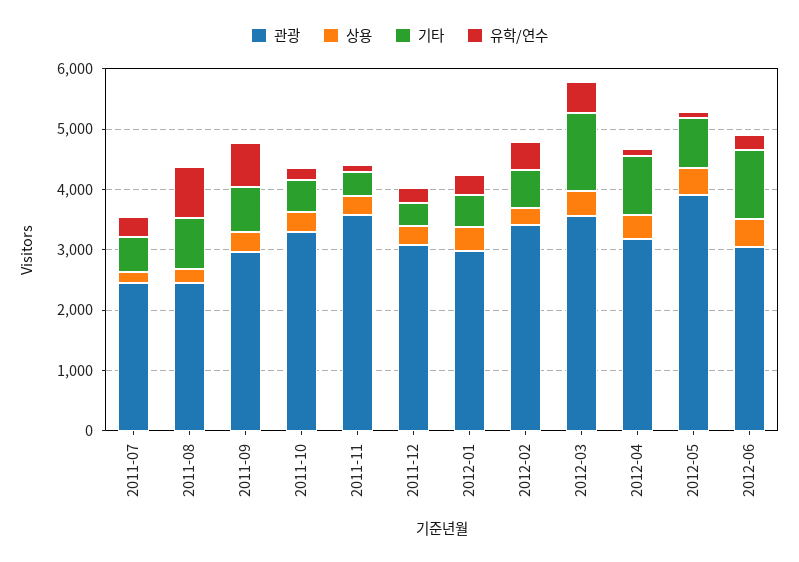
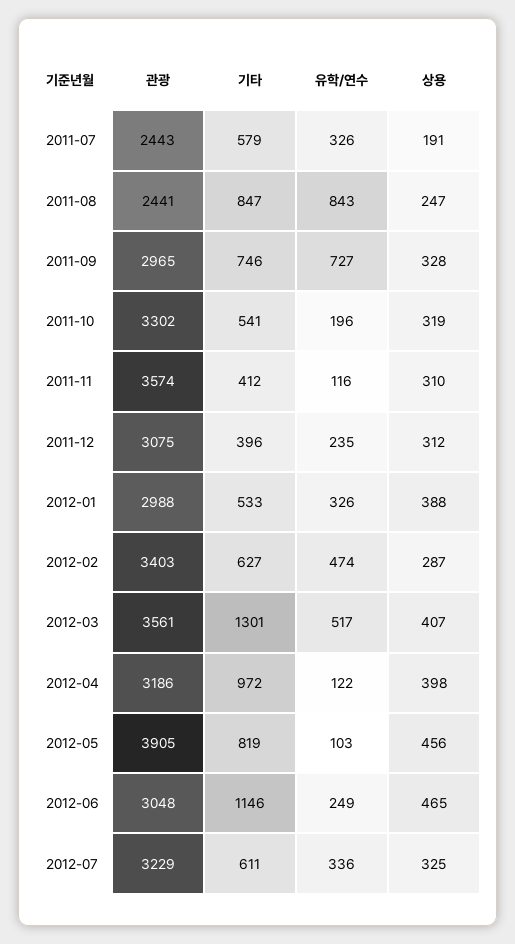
관광, 2012-07: none -> 3229
기타, 2012-07: none -> 611
유학/연수, 2012-07: none -> 336
상용, 2012-07: none -> 325

